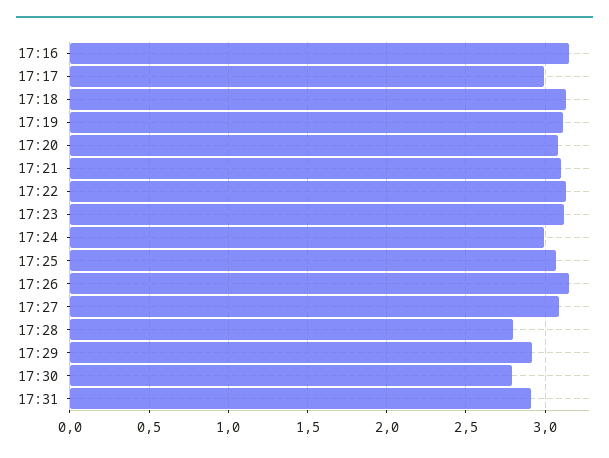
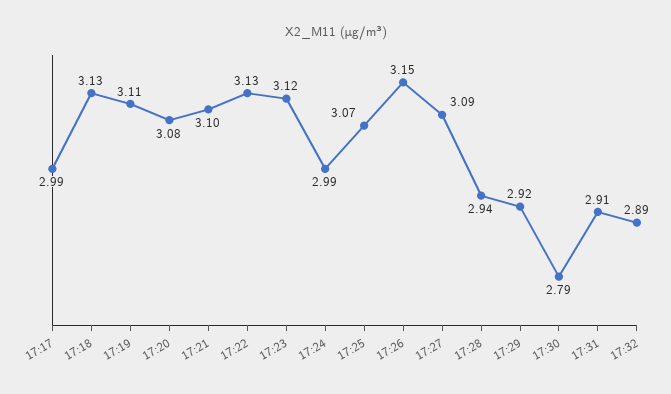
17:16: 3.15 -> none
17:28: 2.8 -> 2.94
17:32: none -> 2.89

